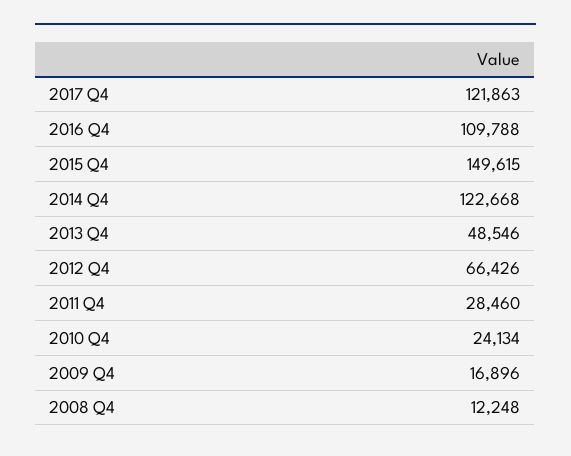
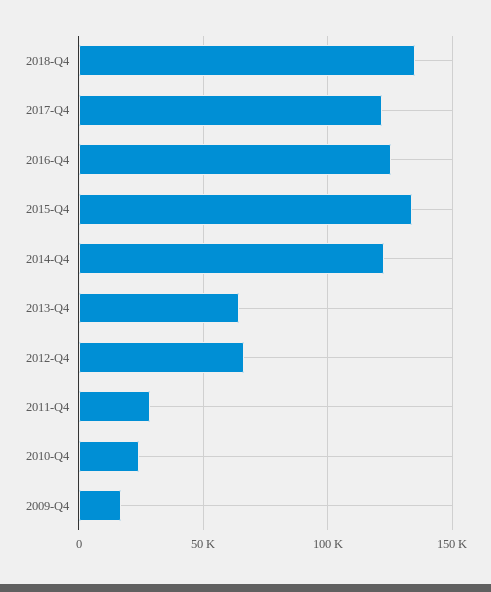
2016 Q4: 109788 -> 125000
2015 Q4: 149615 -> 135000
2013 Q4: 48546 -> 65000
2008 Q4: 12248 -> none
2018-Q4: none -> 135000

